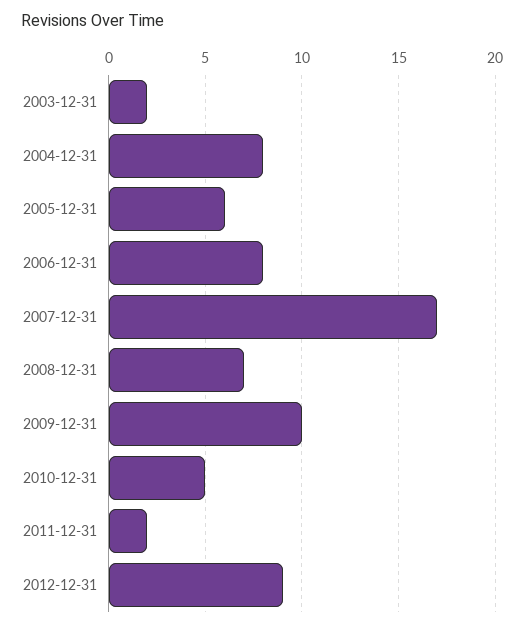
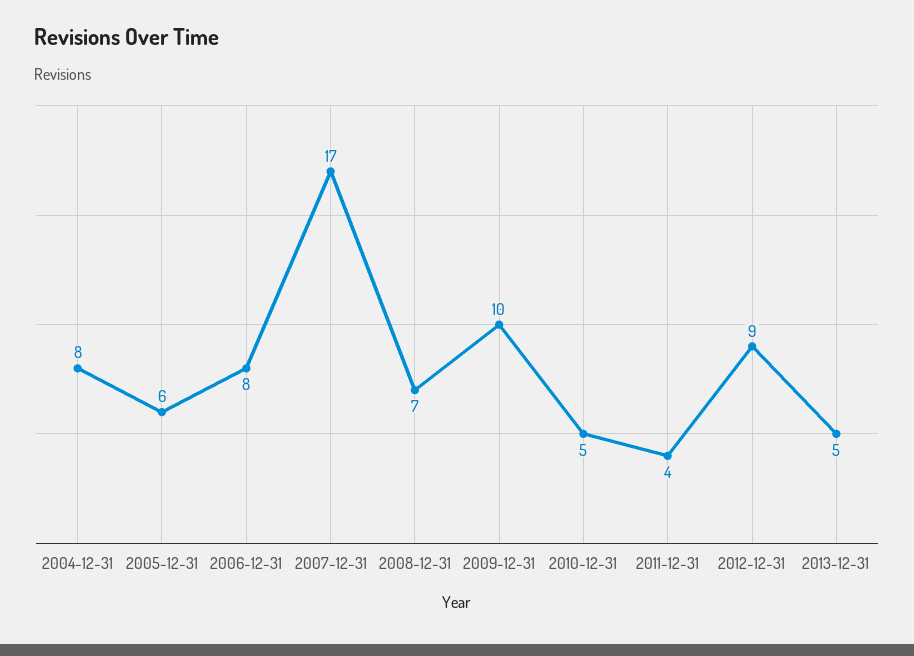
2003-12-31: 2 -> none
2011-12-31: 2 -> 4
2013-12-31: none -> 5

